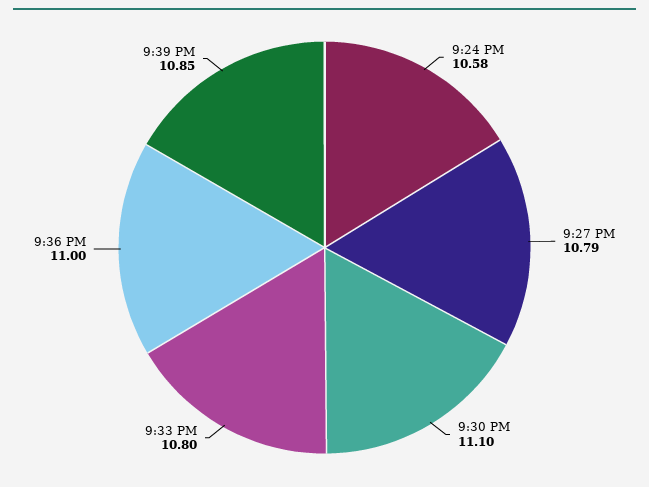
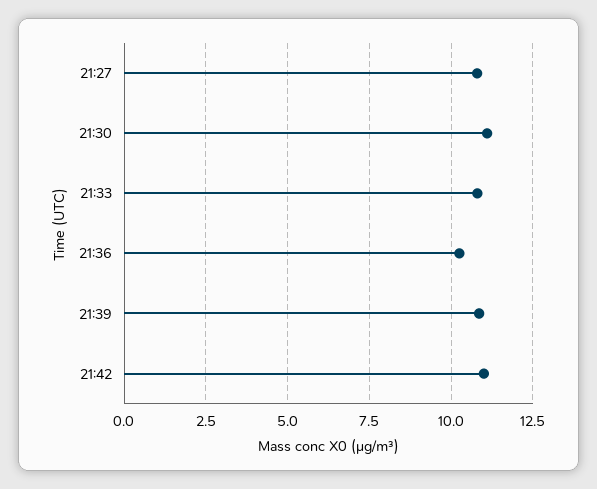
9:24 PM: 10.58 -> none
9:36 PM: 11 -> 10.25
21:42: none -> 11

